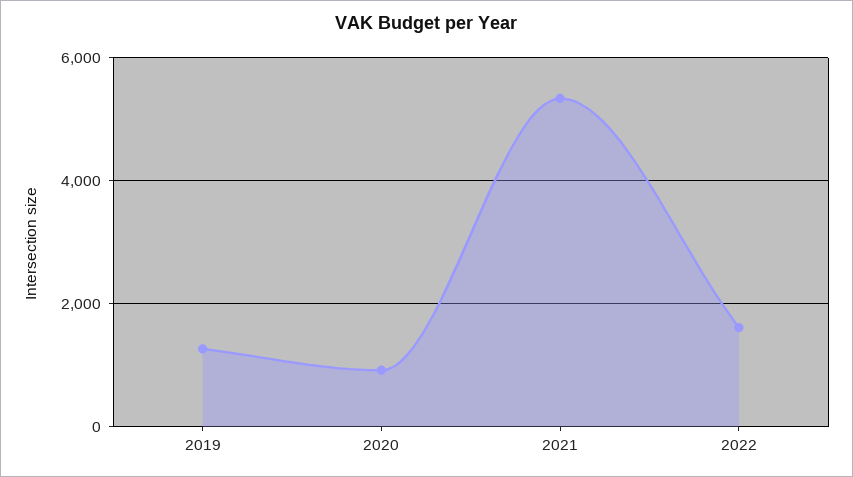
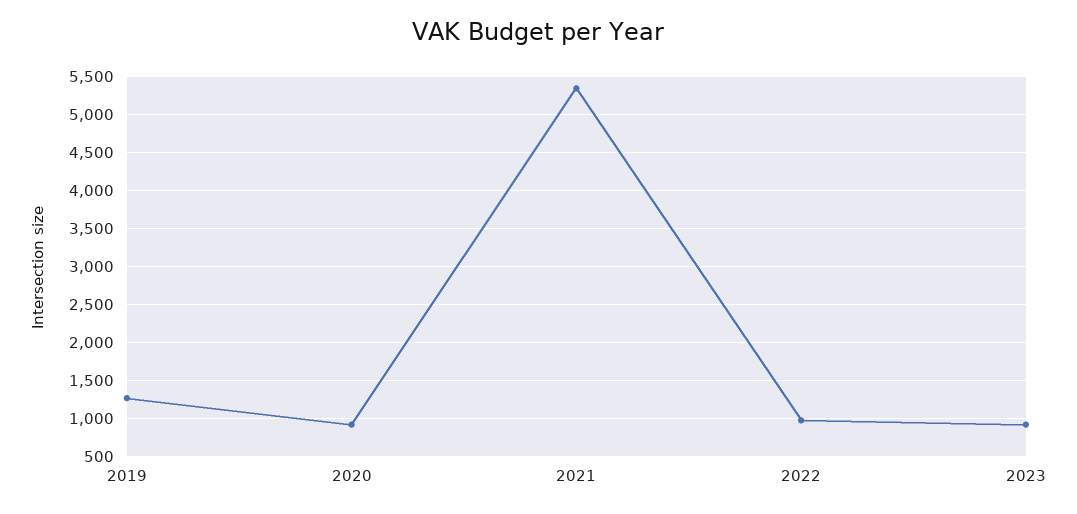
2022: 1600 -> 1000
2023: none -> 900

